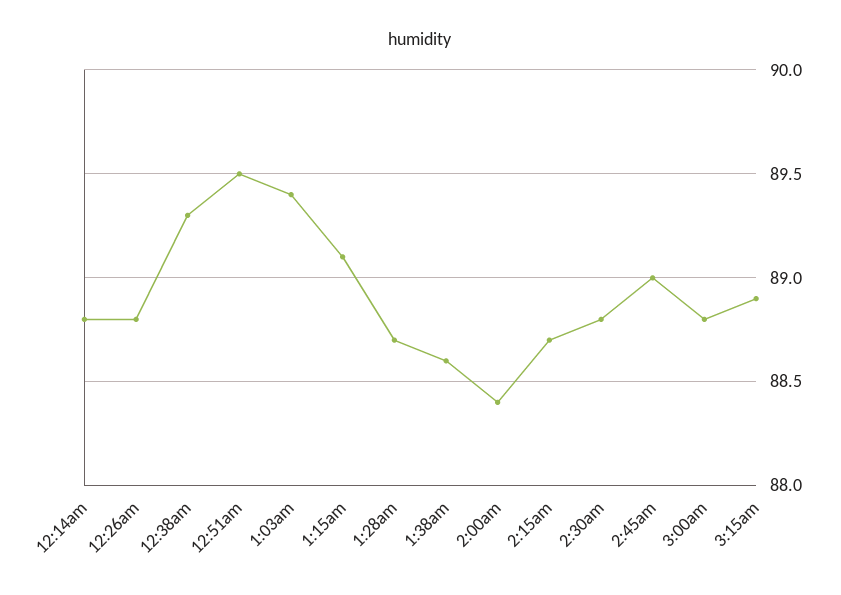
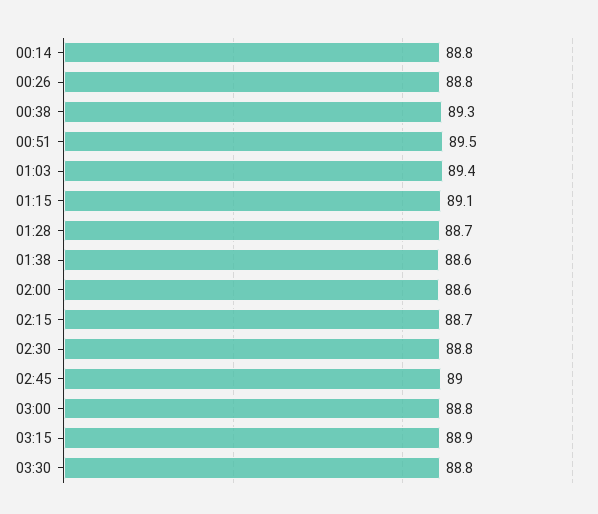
2:00am: 88.4 -> 88.6
03:30: none -> 88.8

